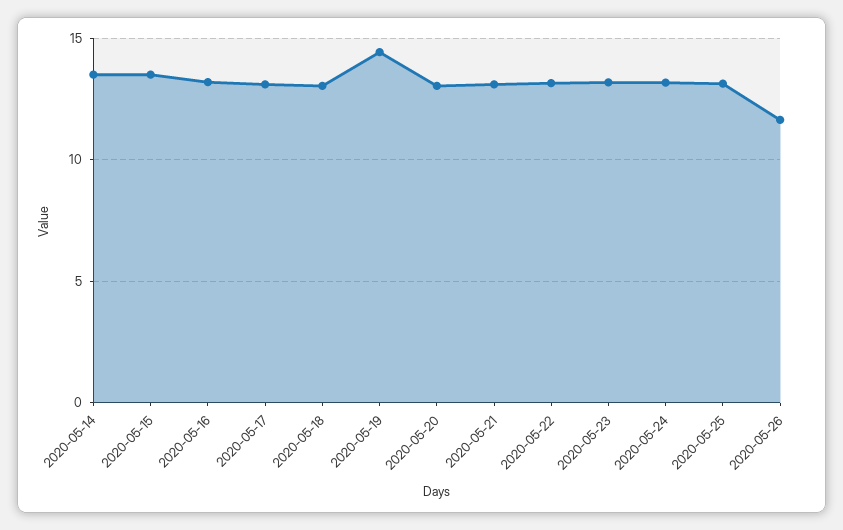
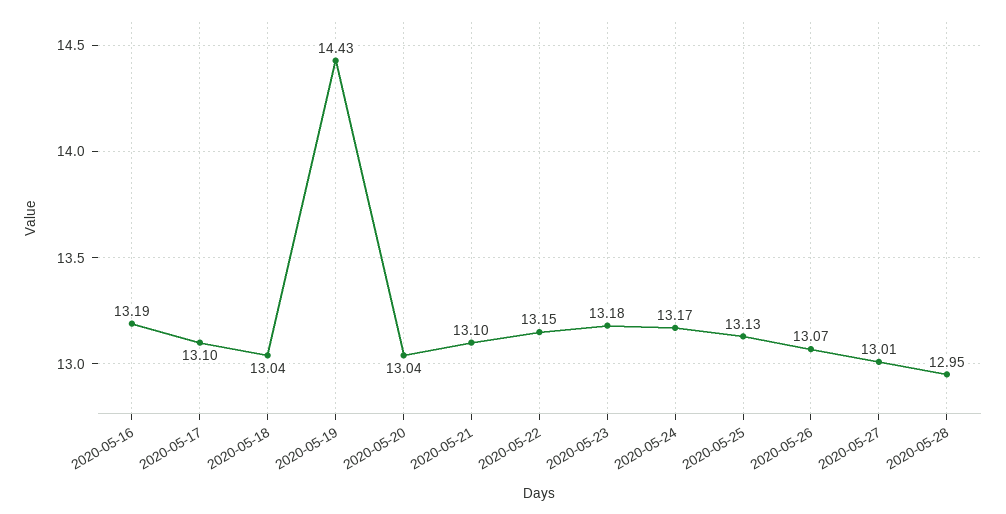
2020-05-14: 13.5 -> none
2020-05-15: 13.5 -> none
2020-05-26: 11.5 -> 13.07
2020-05-27: none -> 13.01
2020-05-28: none -> 12.95

